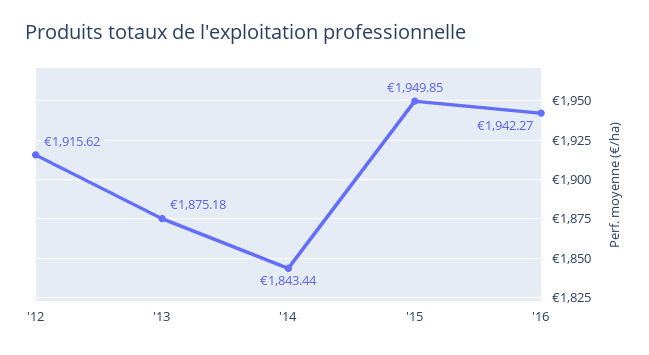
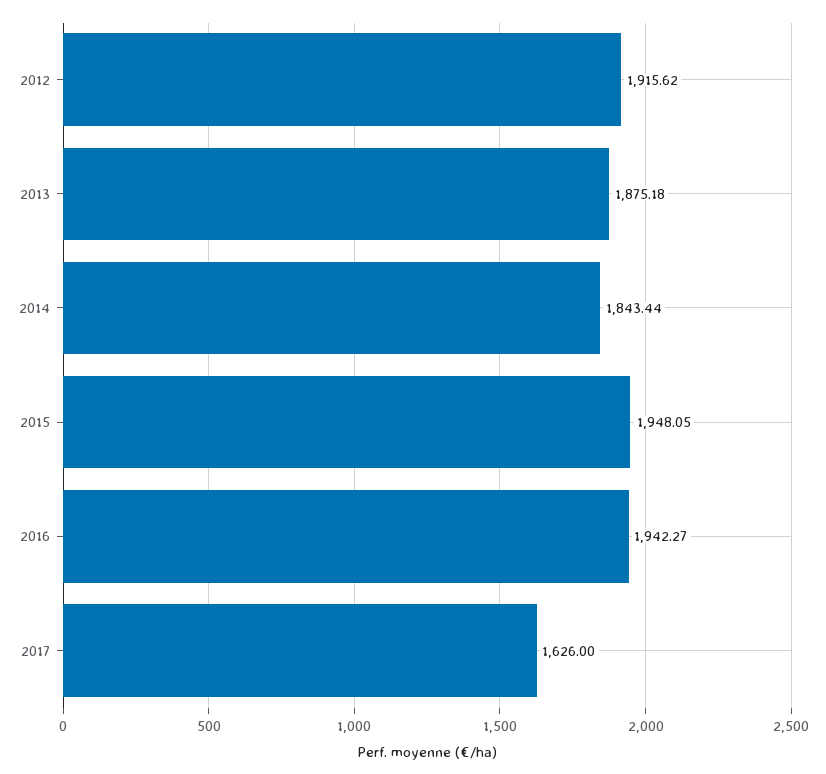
'15: 1949.85 -> 1948.05
2017: none -> 1626

